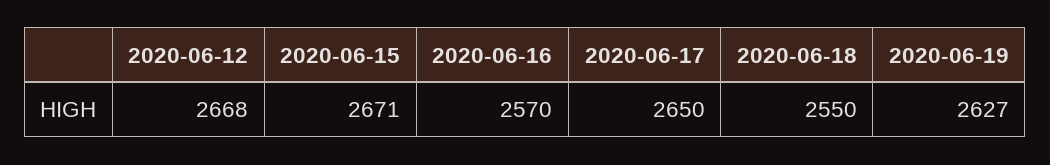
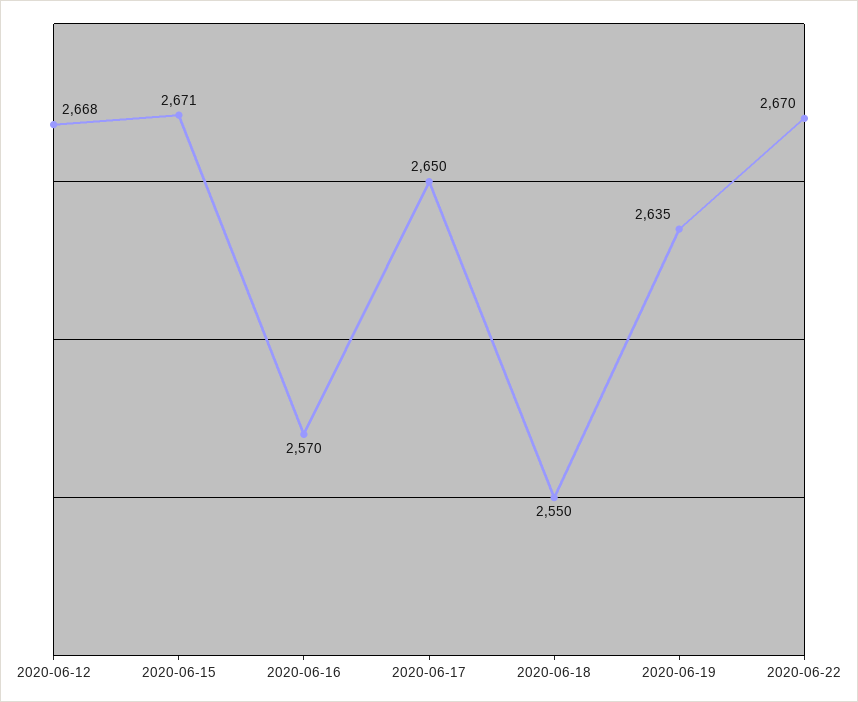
2020-06-19: 2627 -> 2635
2020-06-22: none -> 2670

